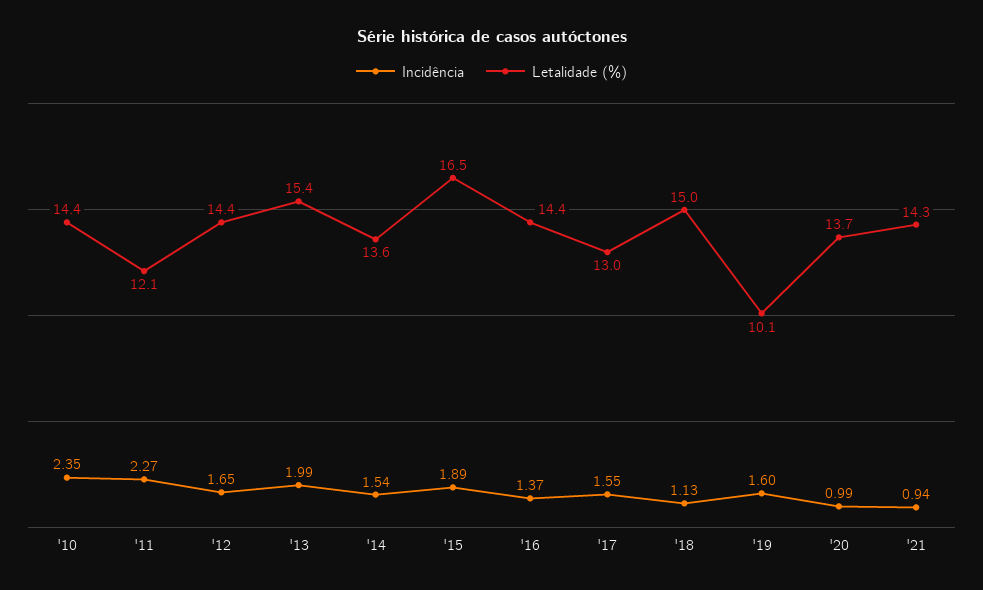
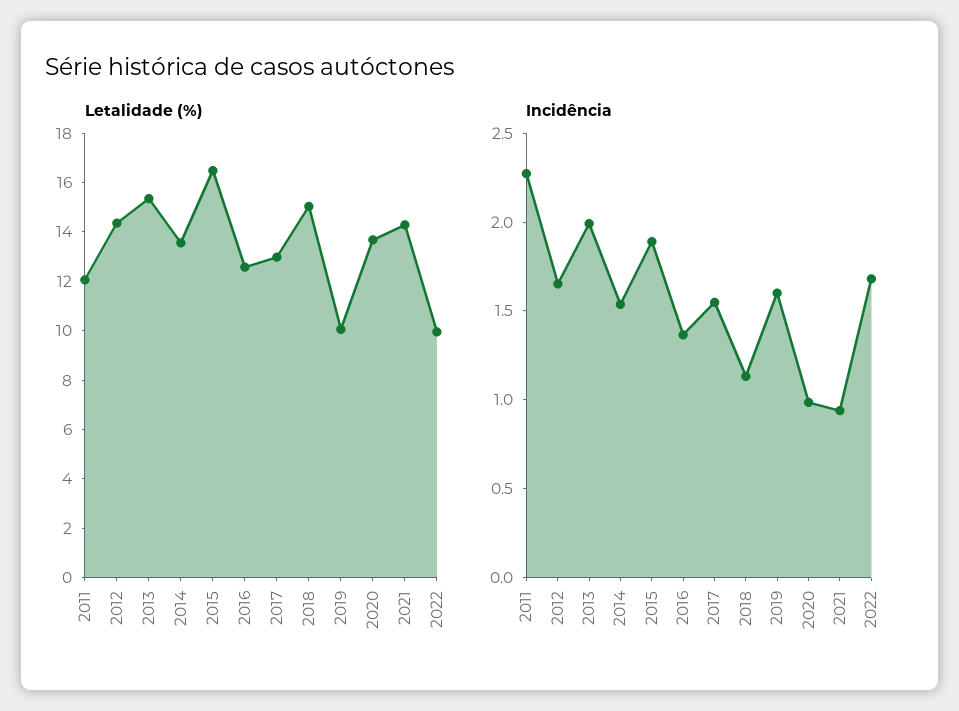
Incidência, '10: 2.35 -> none
Letalidade (%), '10: 14.4 -> none
Letalidade (%), '16: 14.4 -> 12.5
Letalidade (%), 2022: none -> 10
Incidência, 2022: none -> 1.7

